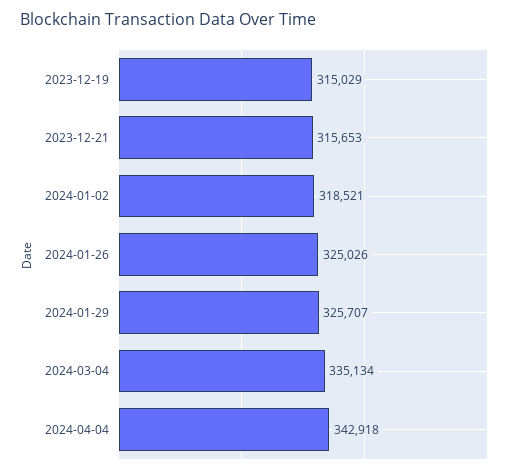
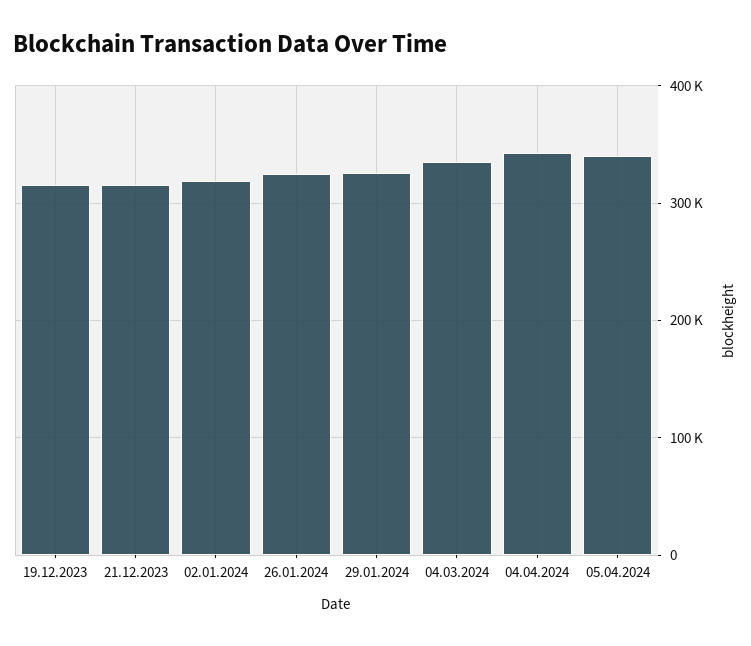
05.04.2024: none -> 340000

